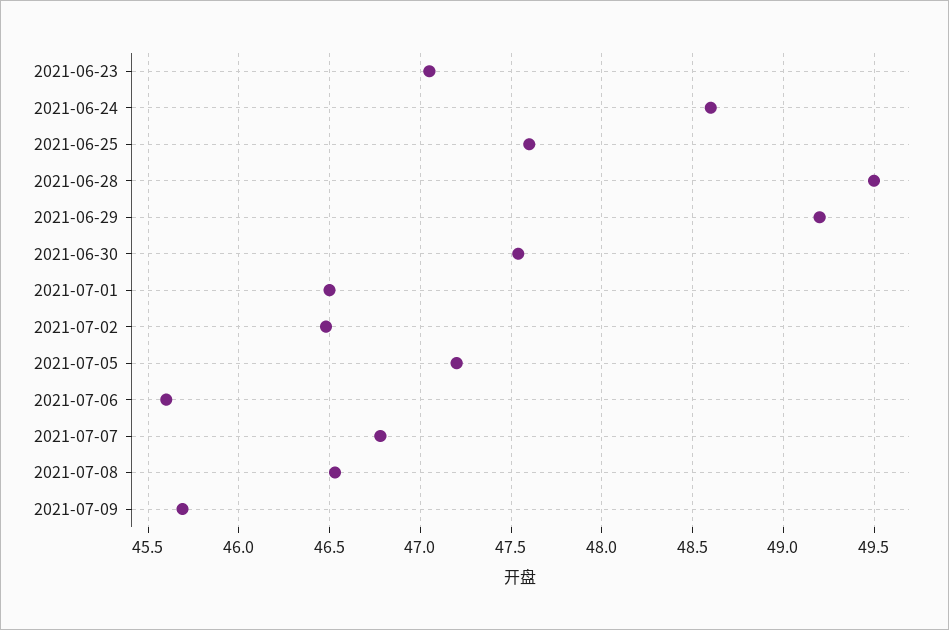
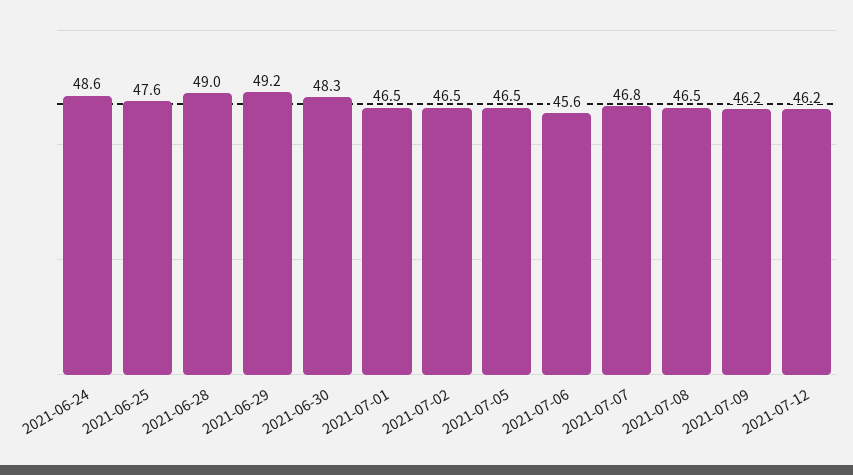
2021-06-23: 47.05 -> none
2021-06-28: 49.5 -> 49
2021-06-30: 47.55 -> 48.3
2021-07-05: 47.2 -> 46.5
2021-07-09: 45.7 -> 46.2
2021-07-12: none -> 46.2

